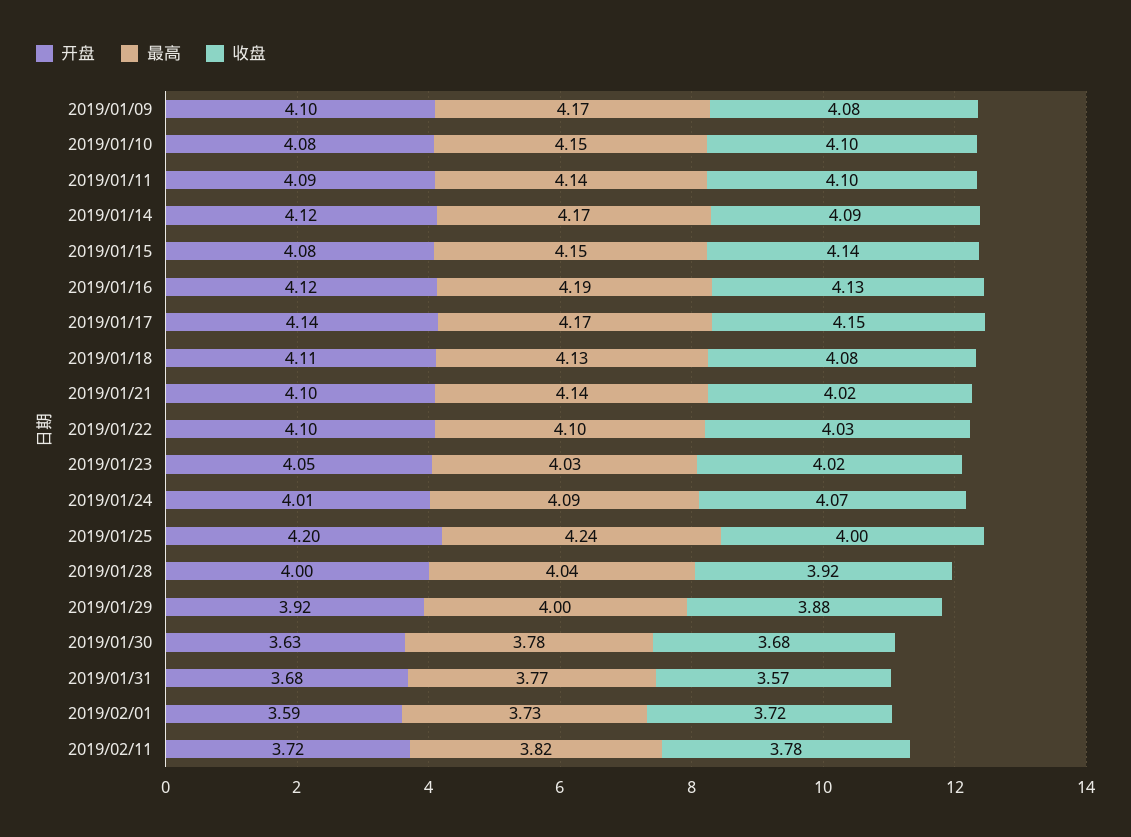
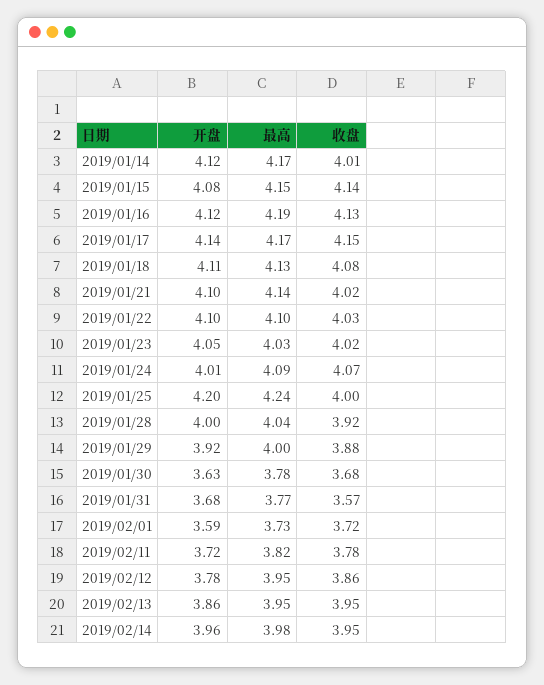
开盘, 2019/01/09: 4.1 -> none
最高, 2019/01/09: 4.17 -> none
收盘, 2019/01/09: 4.08 -> none
开盘, 2019/01/10: 4.08 -> none
最高, 2019/01/10: 4.15 -> none
收盘, 2019/01/10: 4.1 -> none
开盘, 2019/01/11: 4.09 -> none
最高, 2019/01/11: 4.14 -> none
收盘, 2019/01/11: 4.1 -> none
收盘, 2019/01/14: 4.09 -> 4.01
开盘, 2019/02/12: none -> 3.78
最高, 2019/02/12: none -> 3.95
收盘, 2019/02/12: none -> 3.86
开盘, 2019/02/13: none -> 3.86
最高, 2019/02/13: none -> 3.95
收盘, 2019/02/13: none -> 3.95
开盘, 2019/02/14: none -> 3.96
最高, 2019/02/14: none -> 3.98
收盘, 2019/02/14: none -> 3.95

